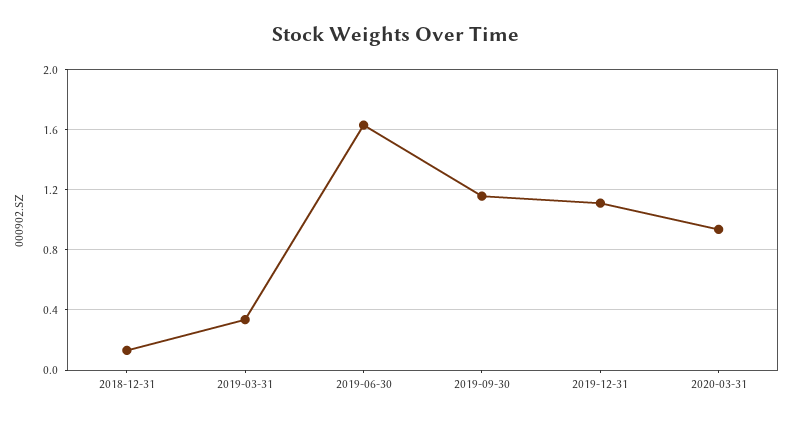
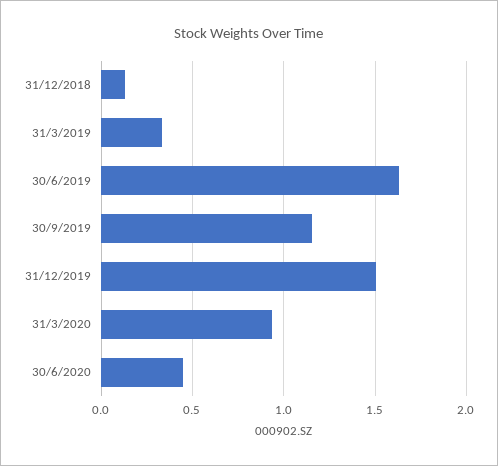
2019-12-31: 1.1 -> 1.5
30/6/2020: none -> 0.45

